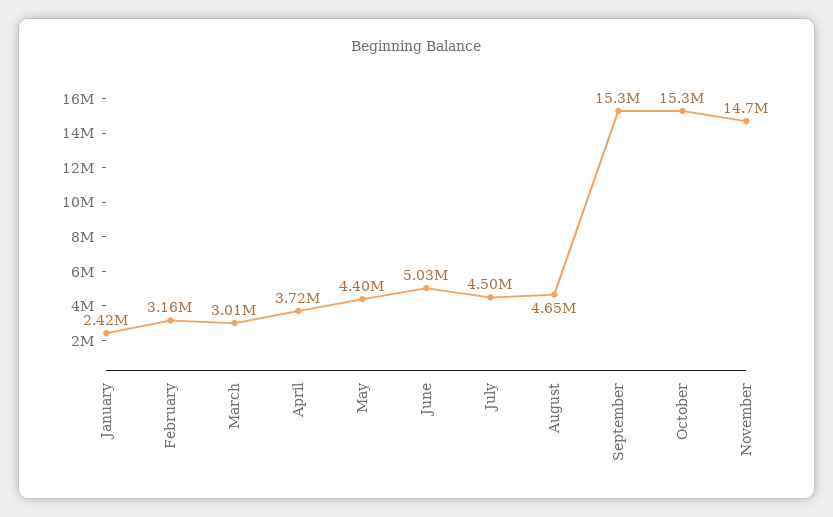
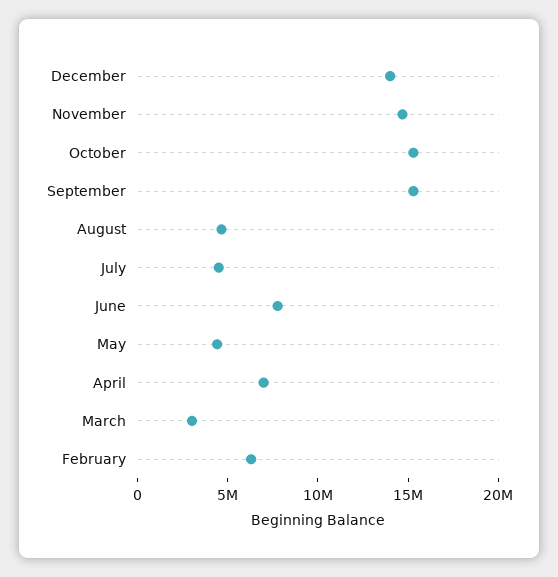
January: 2420000 -> none
February: 3160000 -> 6000000
April: 3720000 -> 7000000
June: 5030000 -> 8000000
December: none -> 14000000

